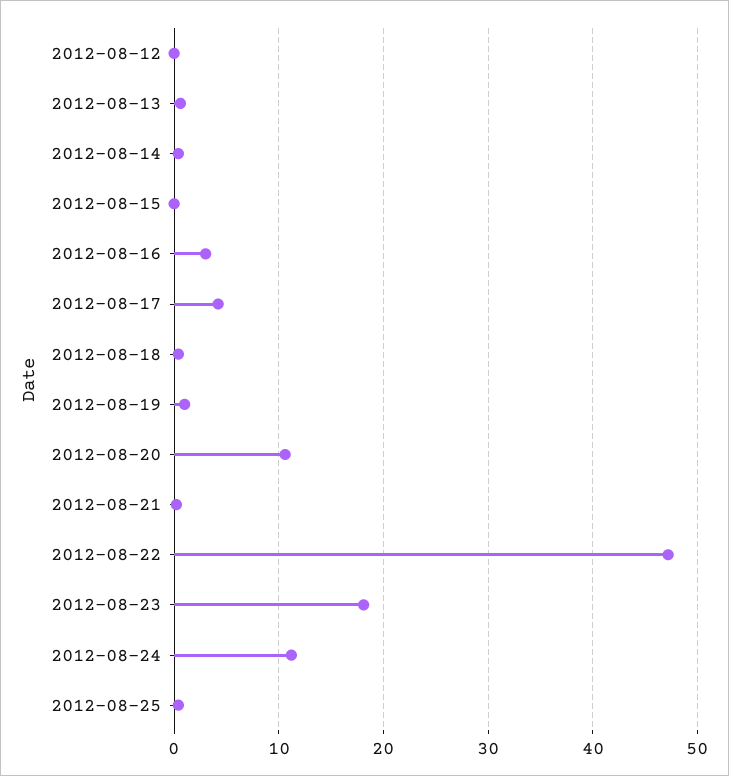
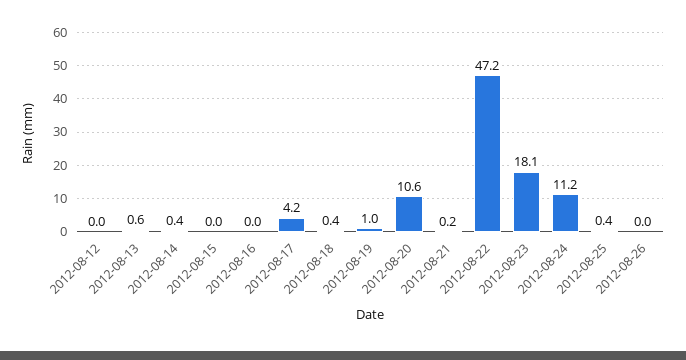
2012-08-16: 3 -> 0
2012-08-26: none -> 0

